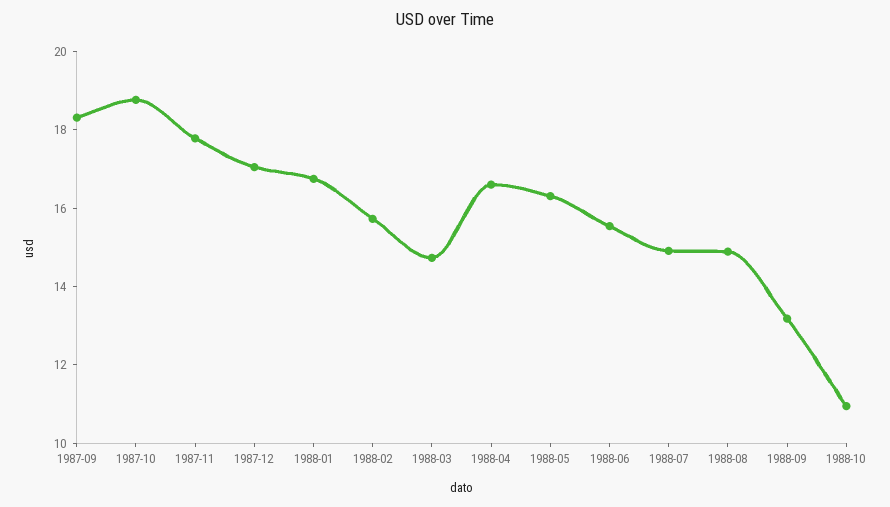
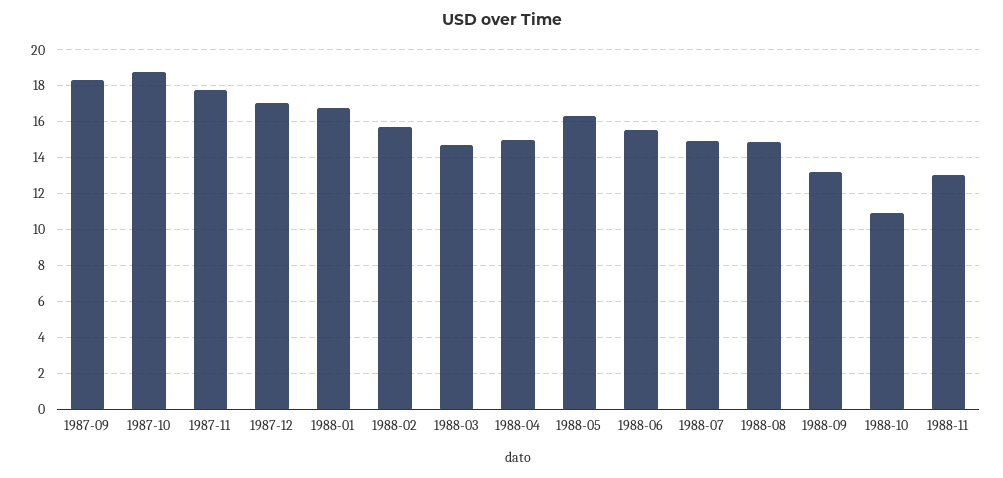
1988-04: 16.5 -> 15
1988-11: none -> 13

